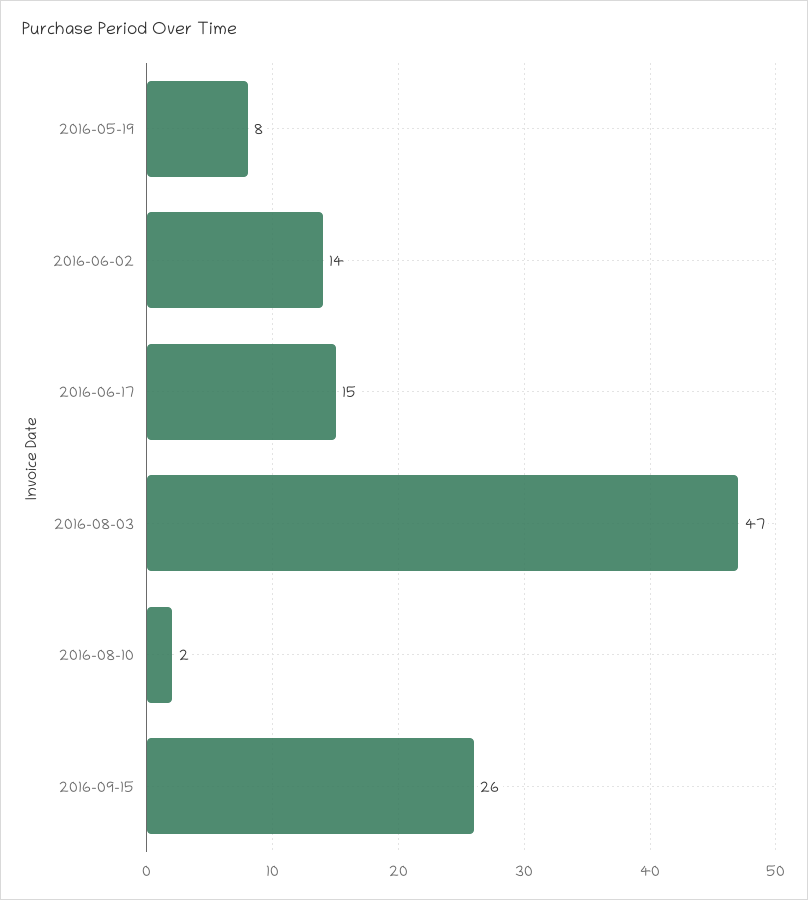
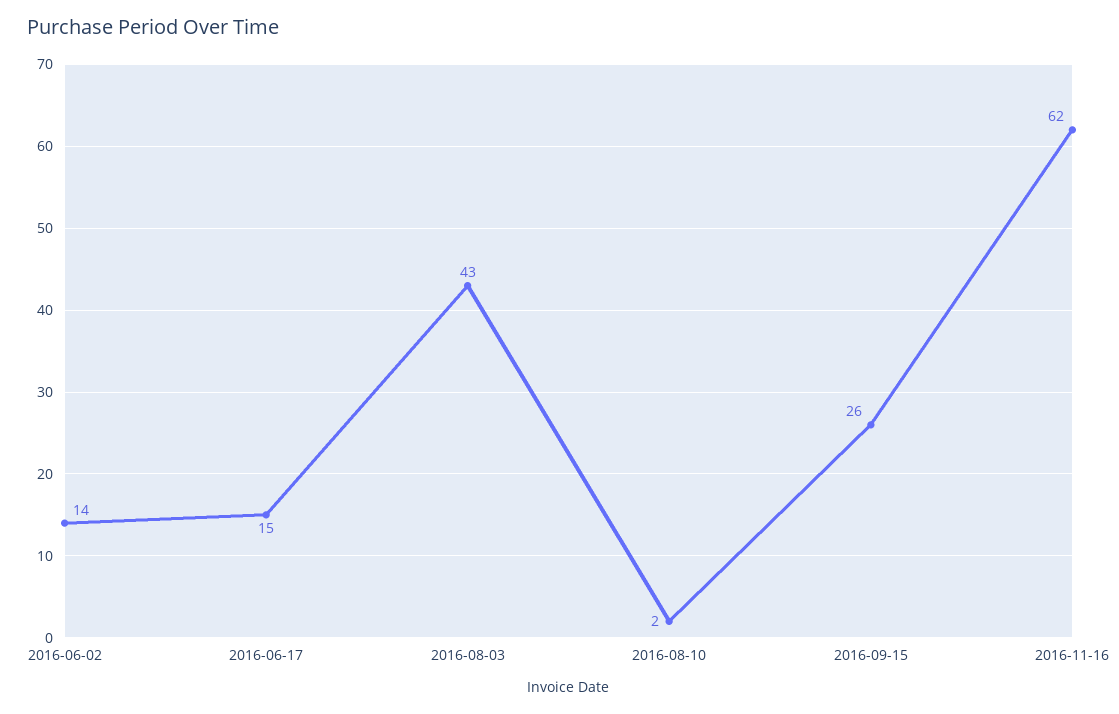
2016-05-19: 8 -> none
2016-08-03: 47 -> 43
2016-11-16: none -> 62

